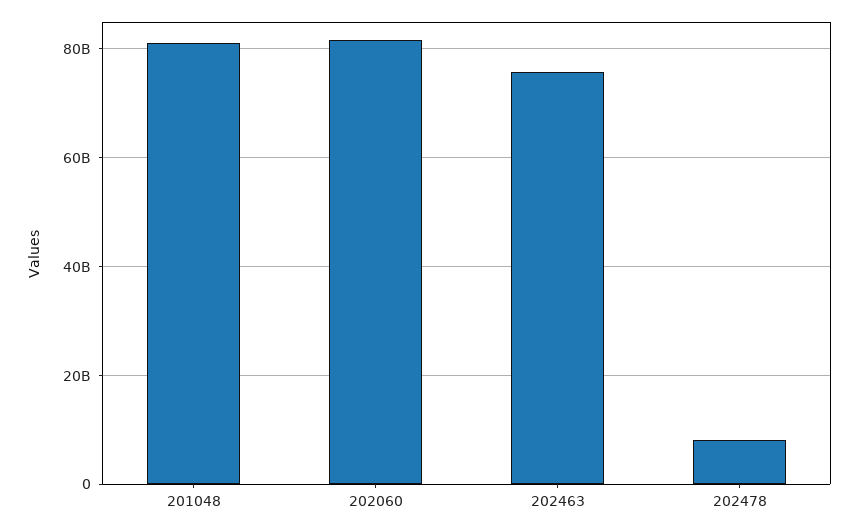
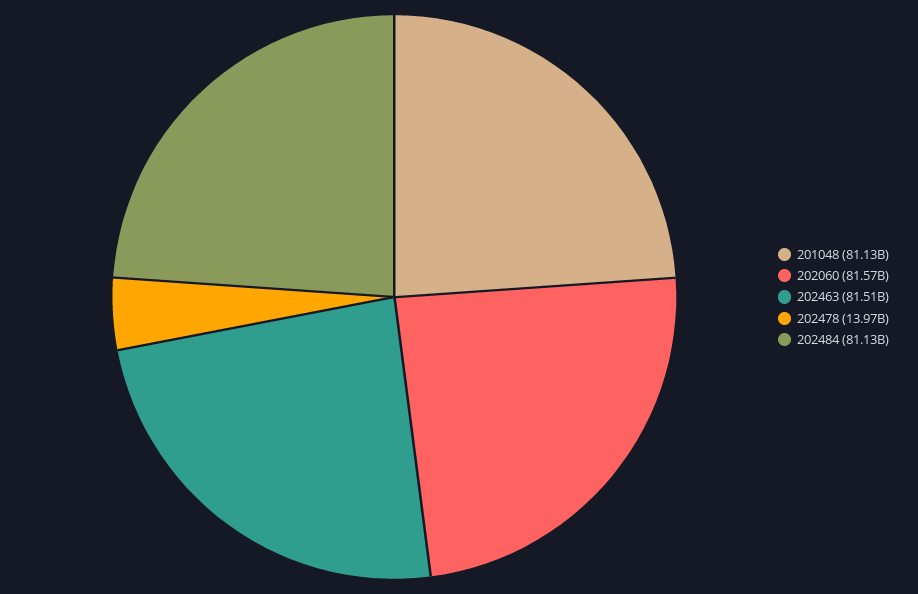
202463: 76000000000 -> 81510000000
202478: 8000000000 -> 13970000000
202484: none -> 81130000000

